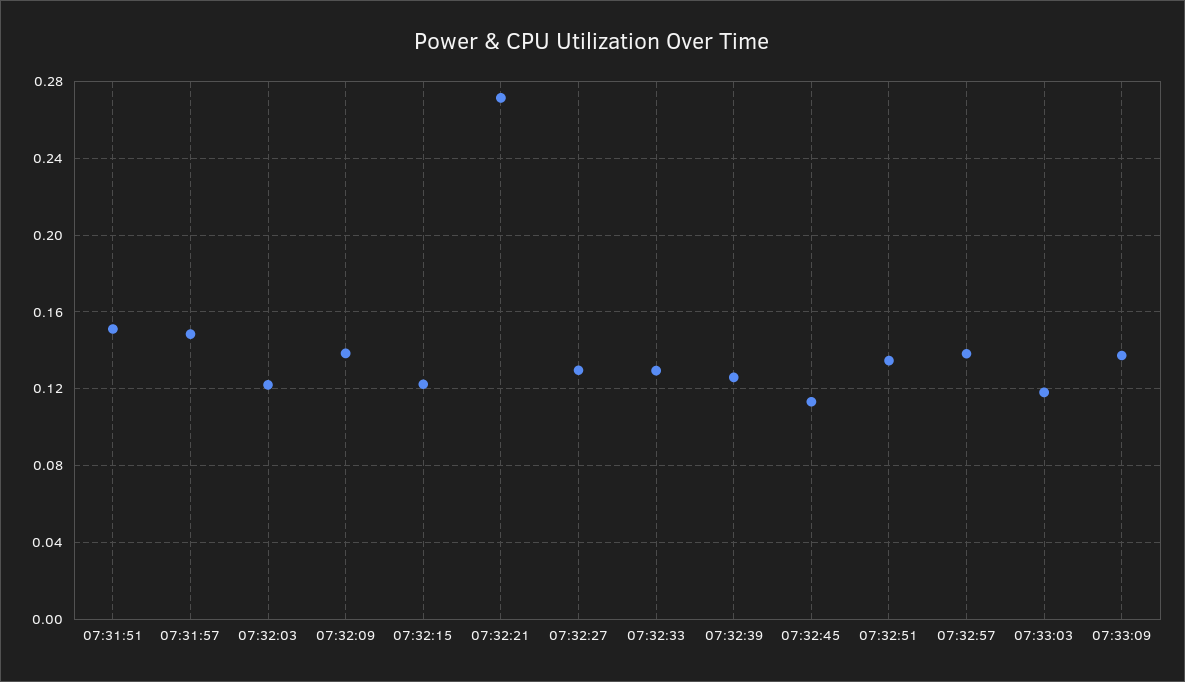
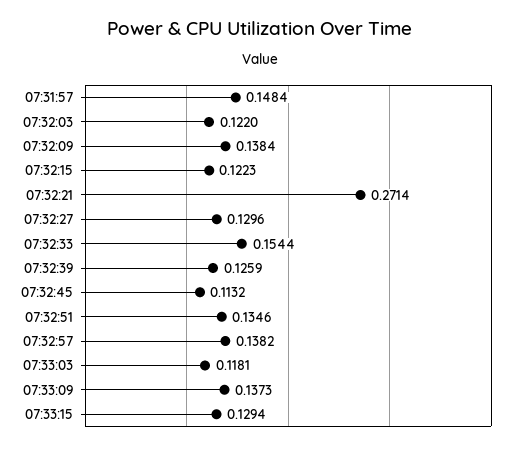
07:31:51: 0.15 -> none
07:32:33: 0.13 -> 0.1544
07:33:15: none -> 0.1294

